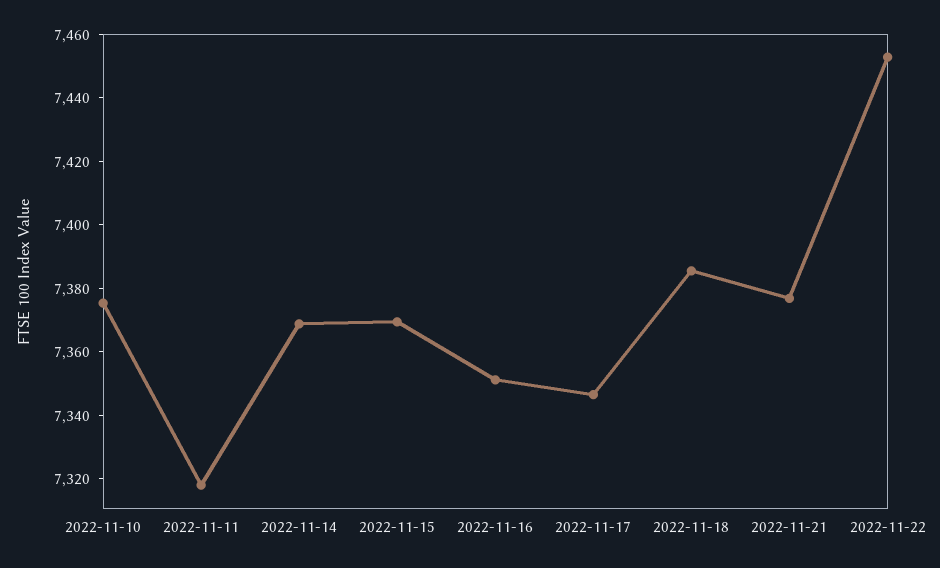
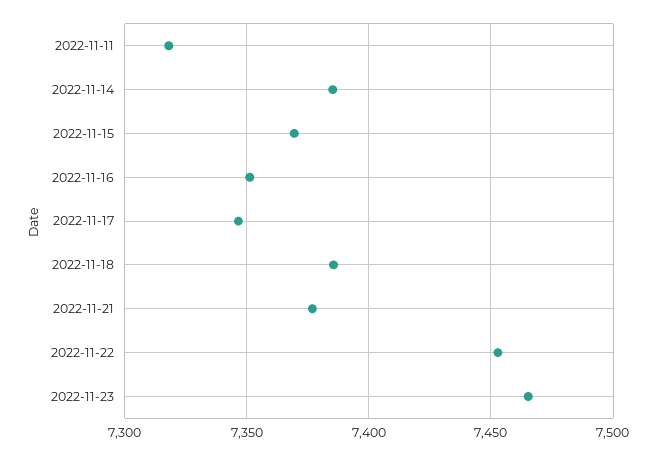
2022-11-10: 7375 -> none
2022-11-14: 7370 -> 7385
2022-11-23: none -> 7465

